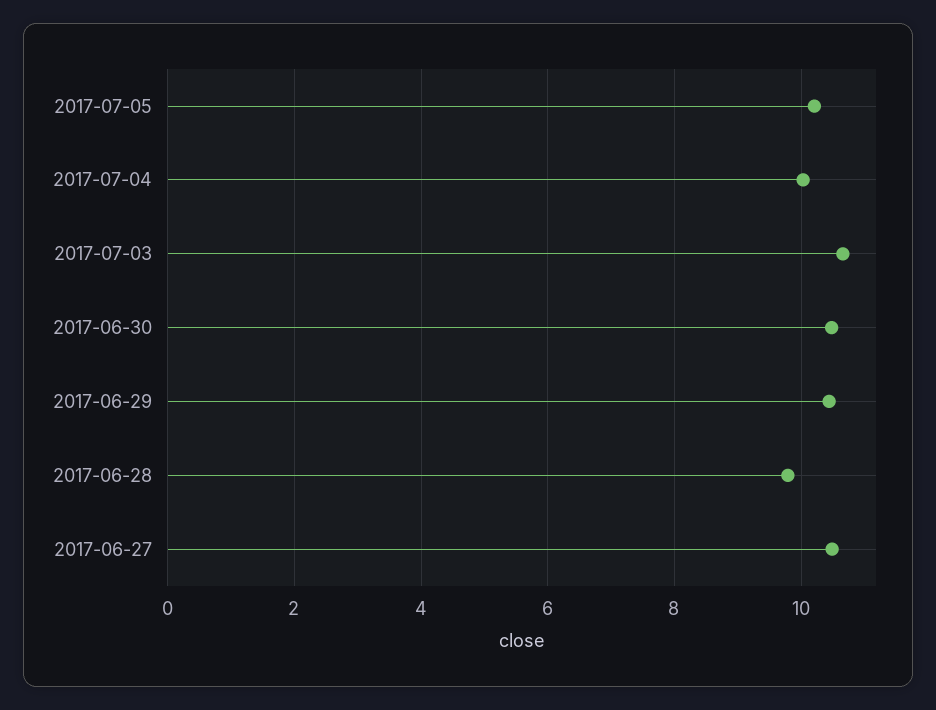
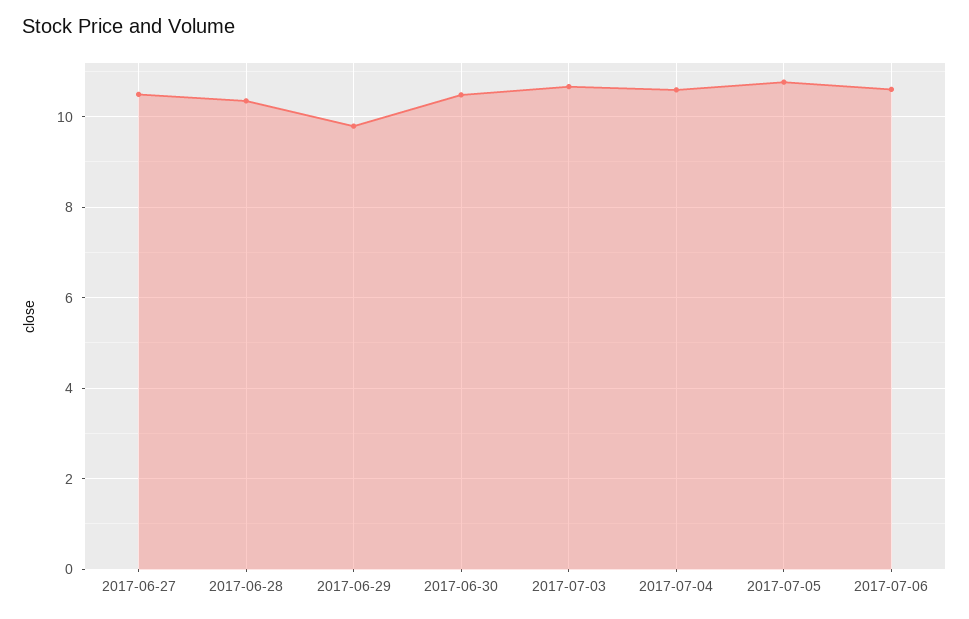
2017-07-05: 10.2 -> 10.8
2017-07-04: 10 -> 10.6
2017-06-29: 10.4 -> 9.8
2017-06-28: 9.8 -> 10.4
2017-07-06: none -> 10.6

